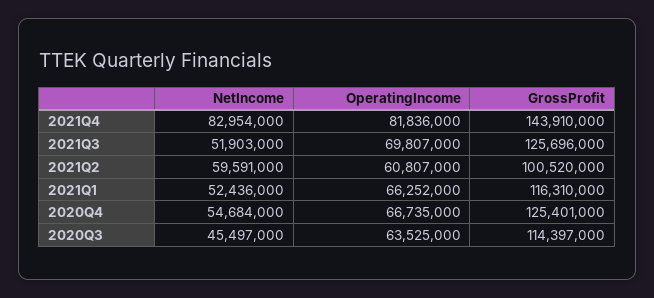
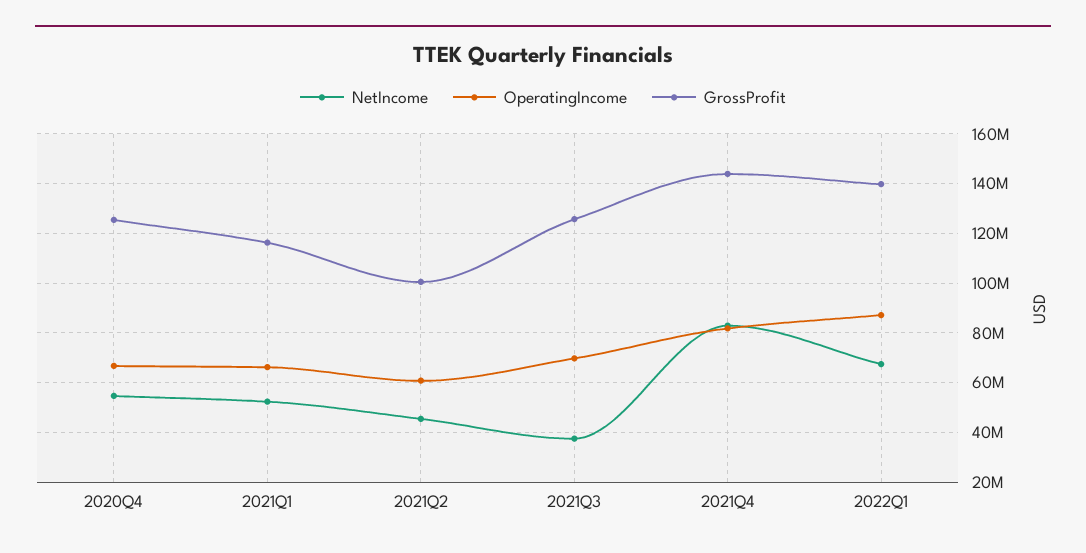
NetIncome, 2021Q3: 51903000 -> 37500000
NetIncome, 2021Q2: 59591000 -> 45000000
NetIncome, 2020Q3: 45497000 -> none
OperatingIncome, 2020Q3: 63525000 -> none
GrossProfit, 2020Q3: 114397000 -> none
NetIncome, 2022Q1: none -> 67500000
OperatingIncome, 2022Q1: none -> 87500000
GrossProfit, 2022Q1: none -> 140000000

